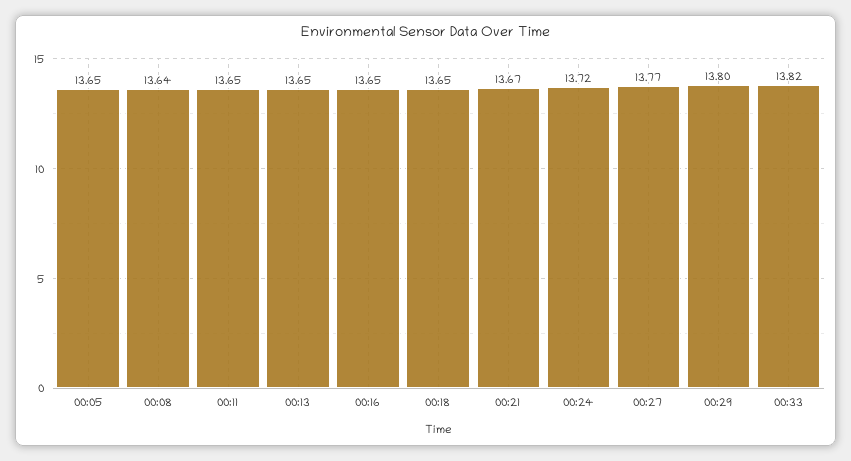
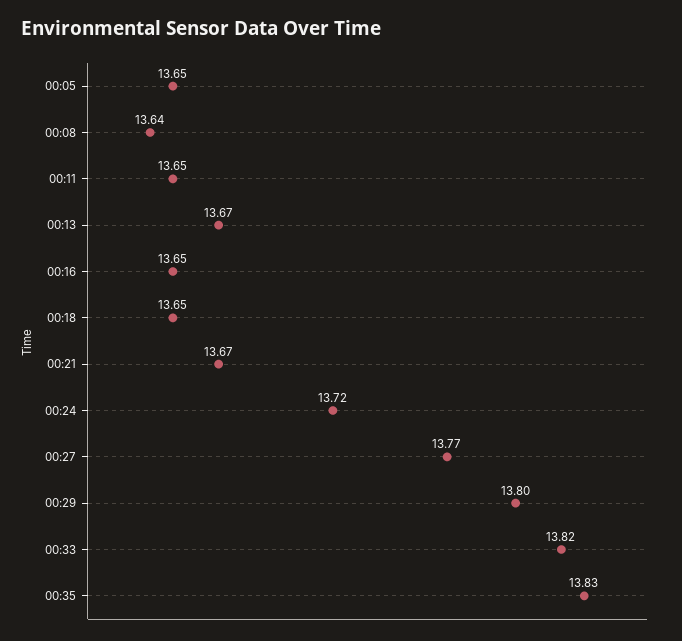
00:13: 13.65 -> 13.67
00:35: none -> 13.83

